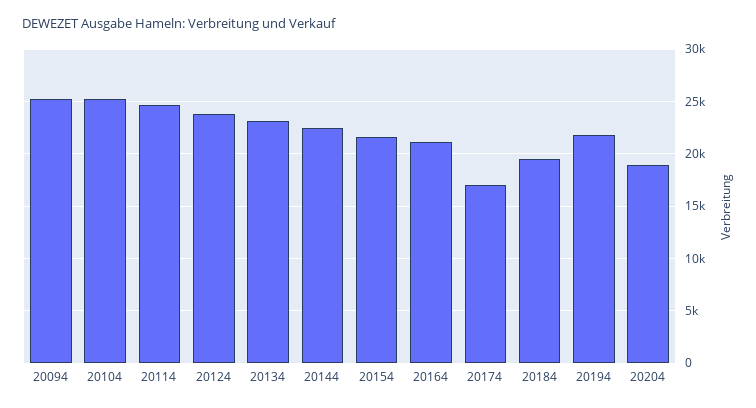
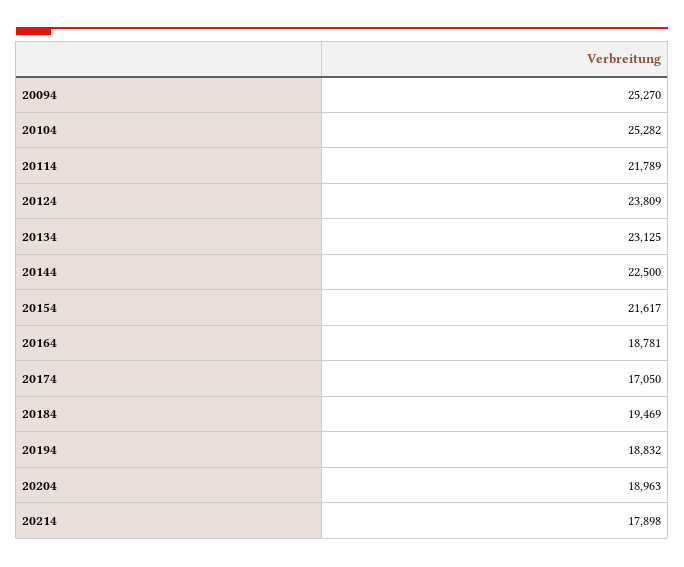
20114: 25000 -> 21789
20164: 21000 -> 18781
20194: 22000 -> 18832
20214: none -> 17898

